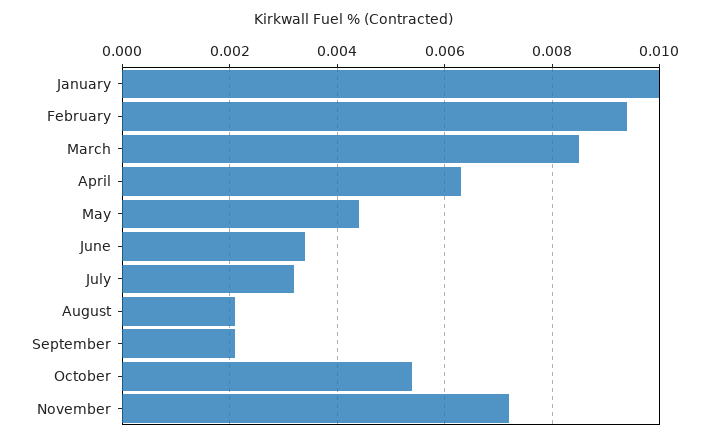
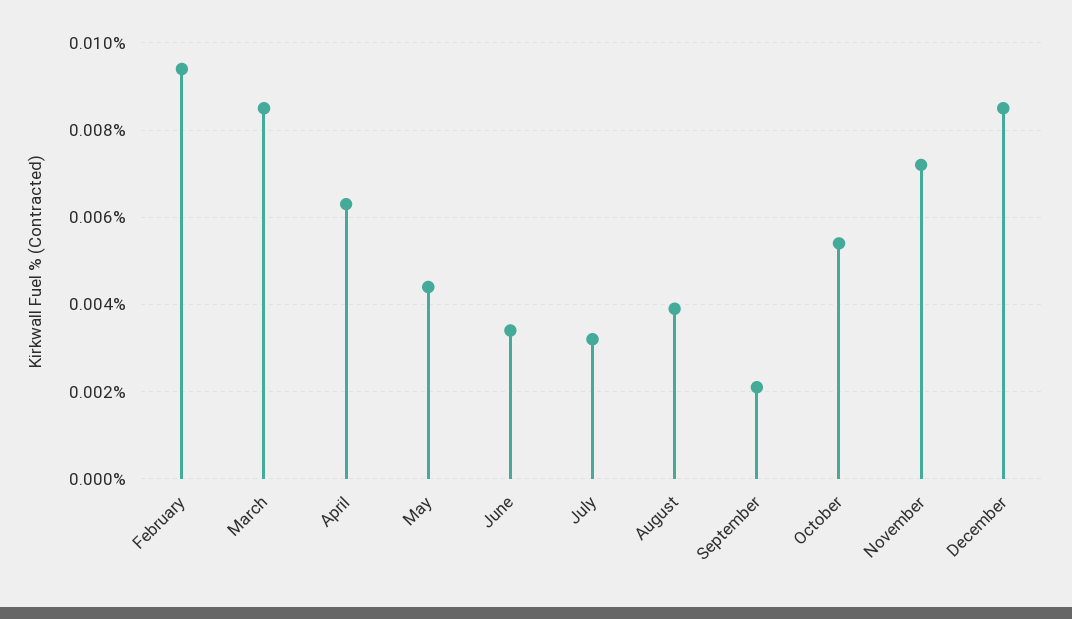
January: 0.01 -> none
August: 0.002 -> 0.004
December: none -> 0.0085

